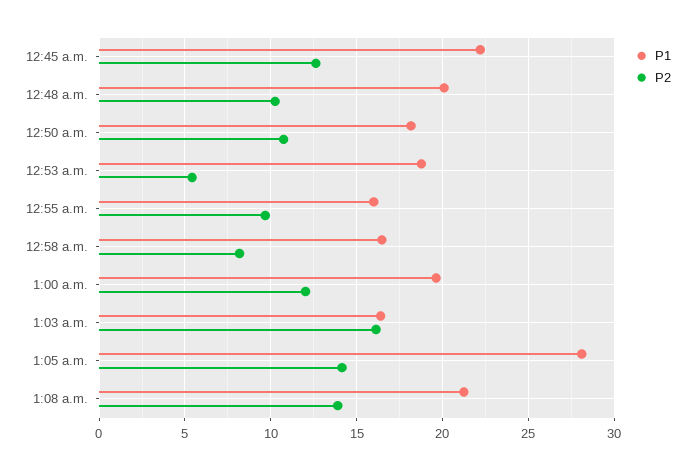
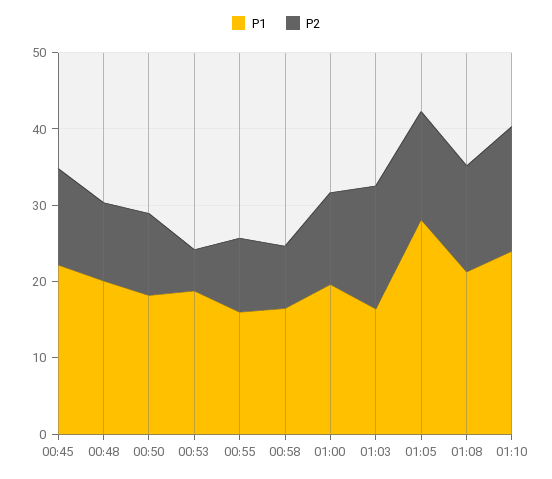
P1, 01:10: none -> 24
P2, 01:10: none -> 16

